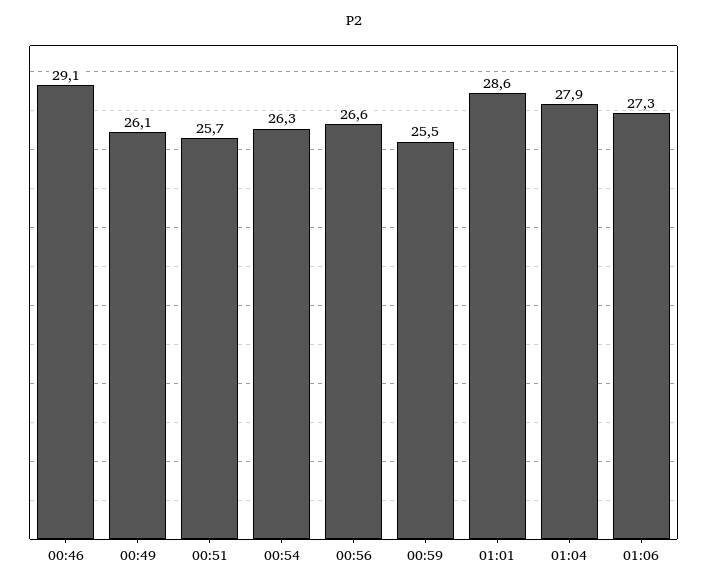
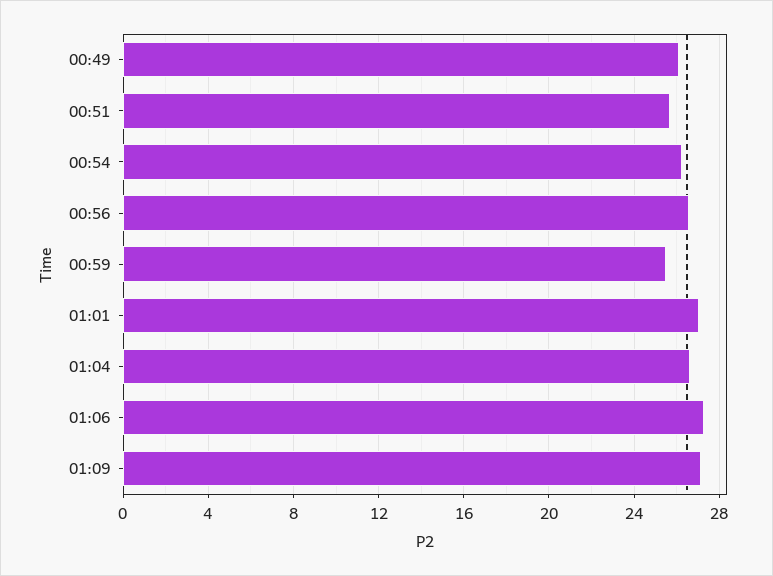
00:46: 29.1 -> none
01:01: 28.6 -> 27
01:04: 27.9 -> 26.5
01:09: none -> 27

